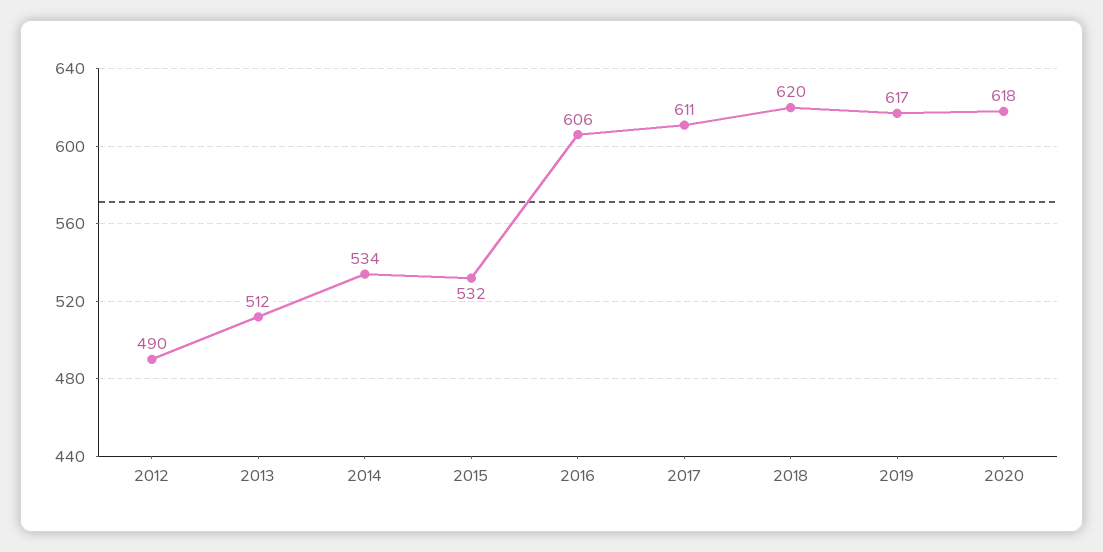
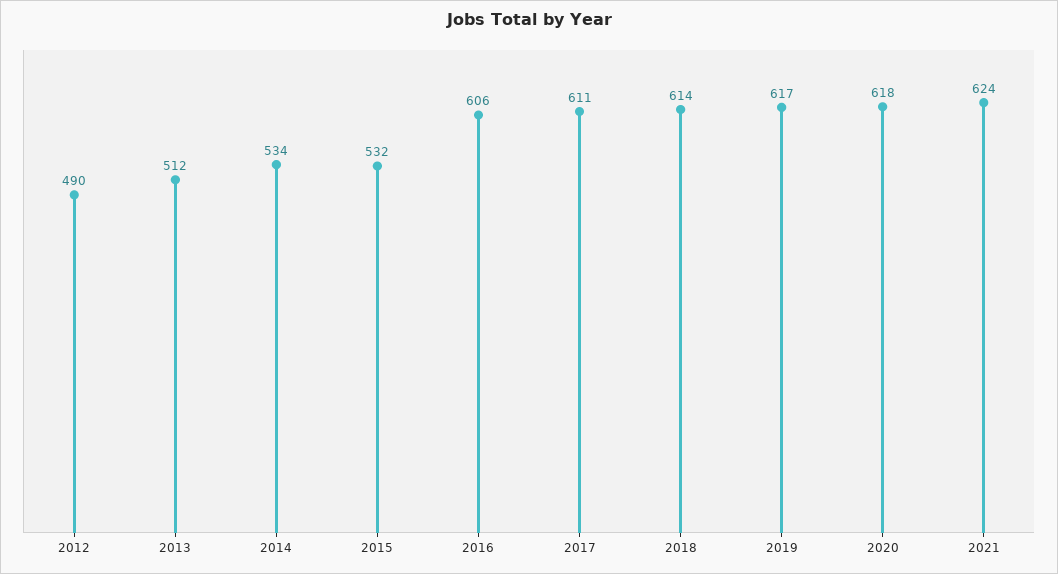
2018: 620 -> 614
2021: none -> 624

